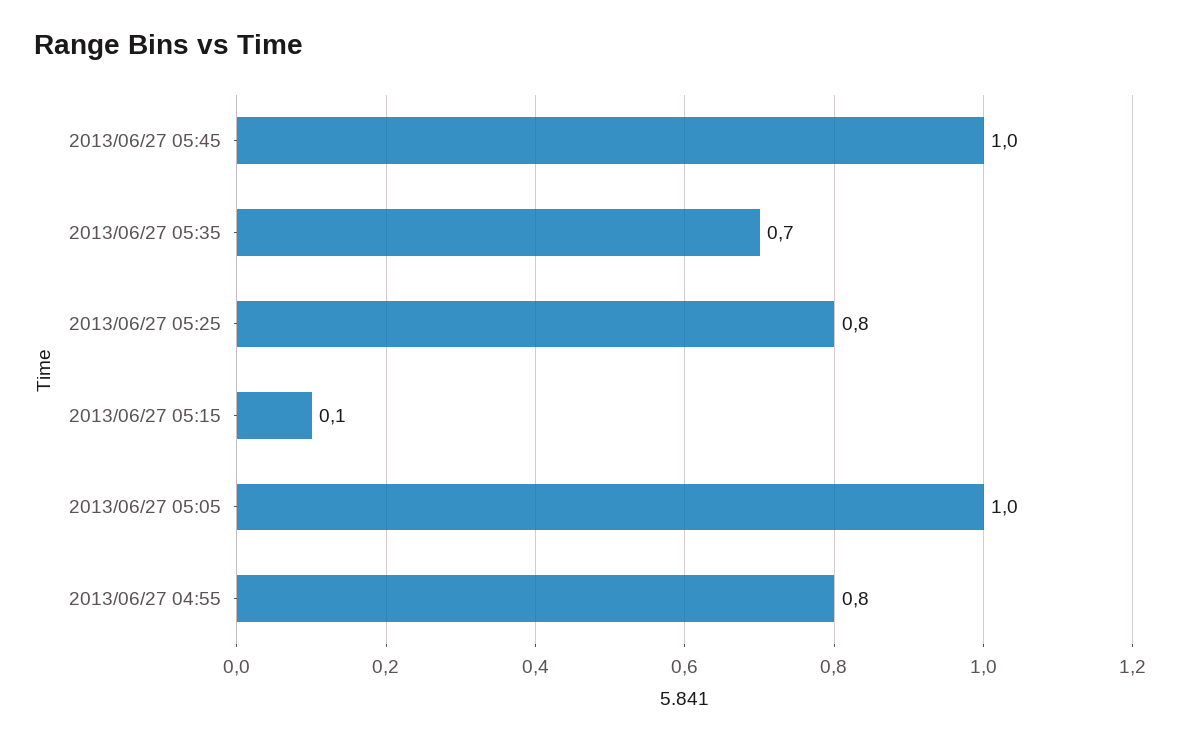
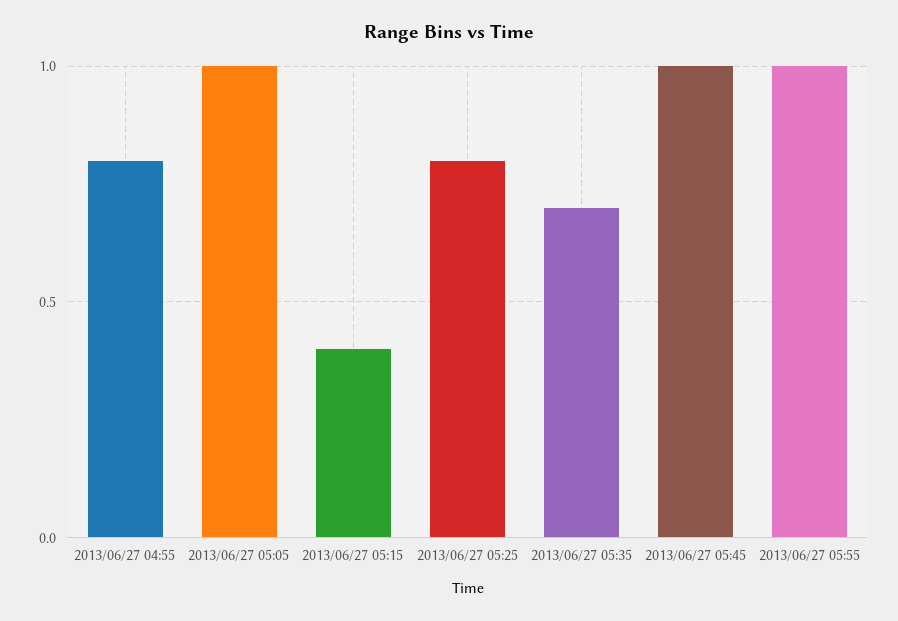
2013/06/27 05:15: 0.1 -> 0.4
2013/06/27 05:55: none -> 1

